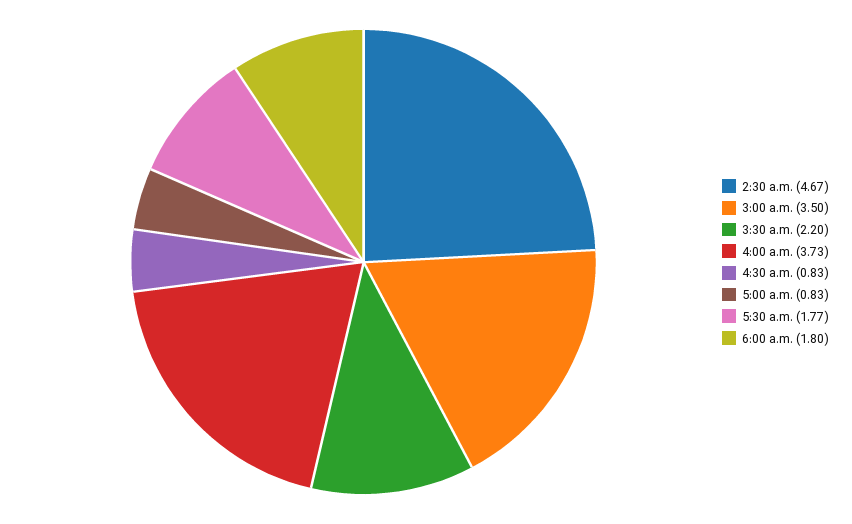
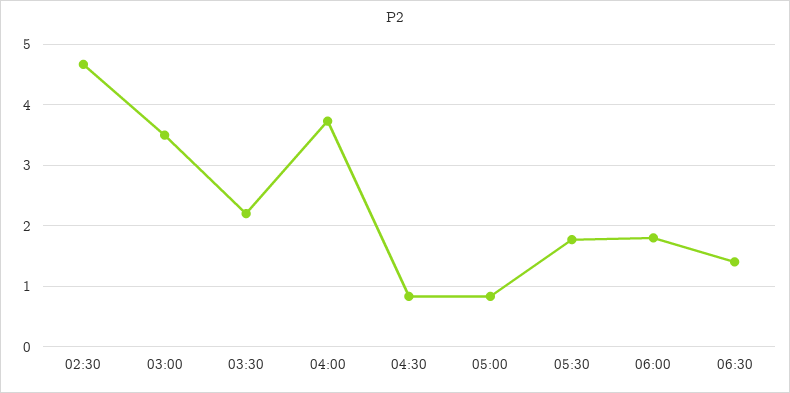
06:30: none -> 1.4

